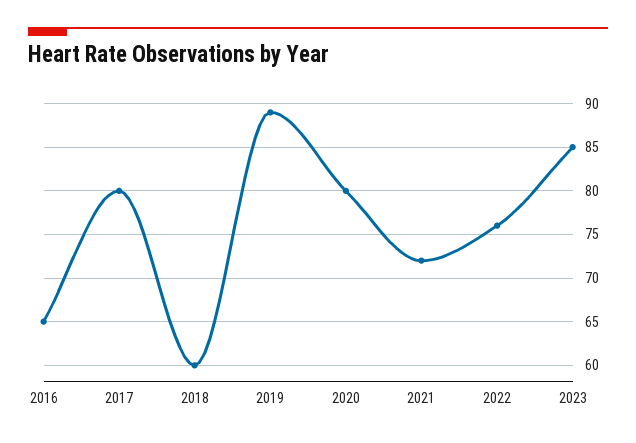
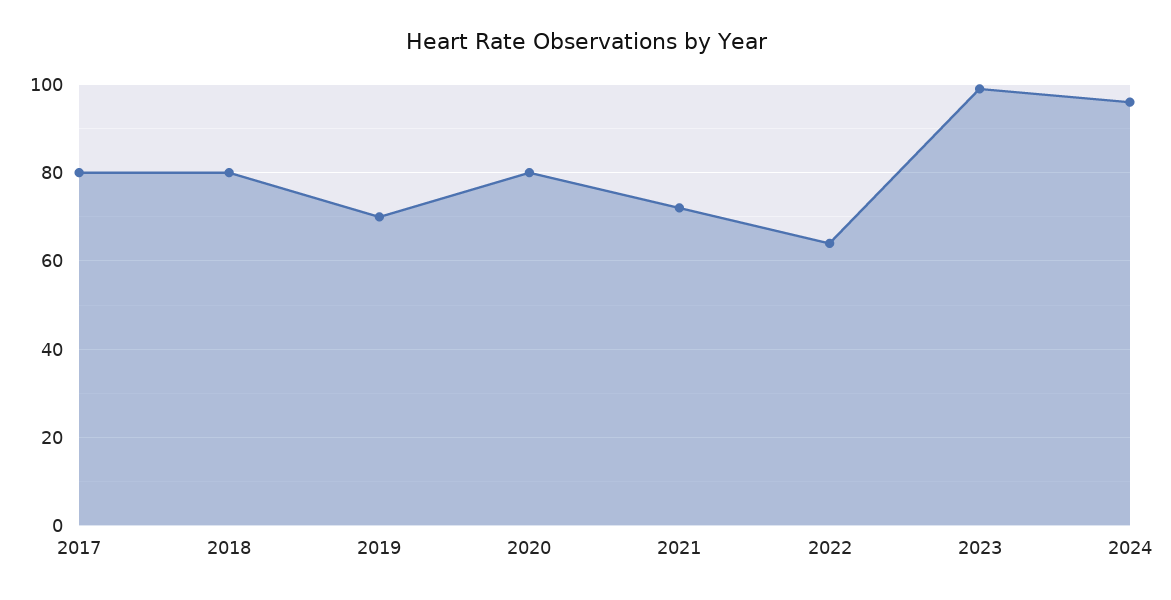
2016: 65 -> none
2018: 60 -> 80
2019: 89 -> 70
2022: 76 -> 65
2023: 85 -> 100
2024: none -> 95

